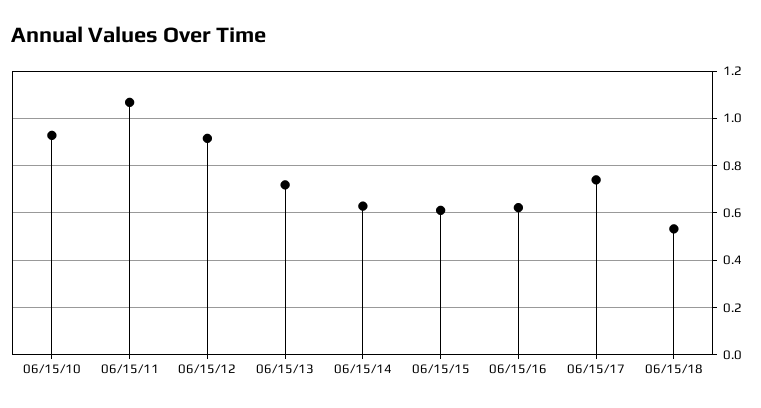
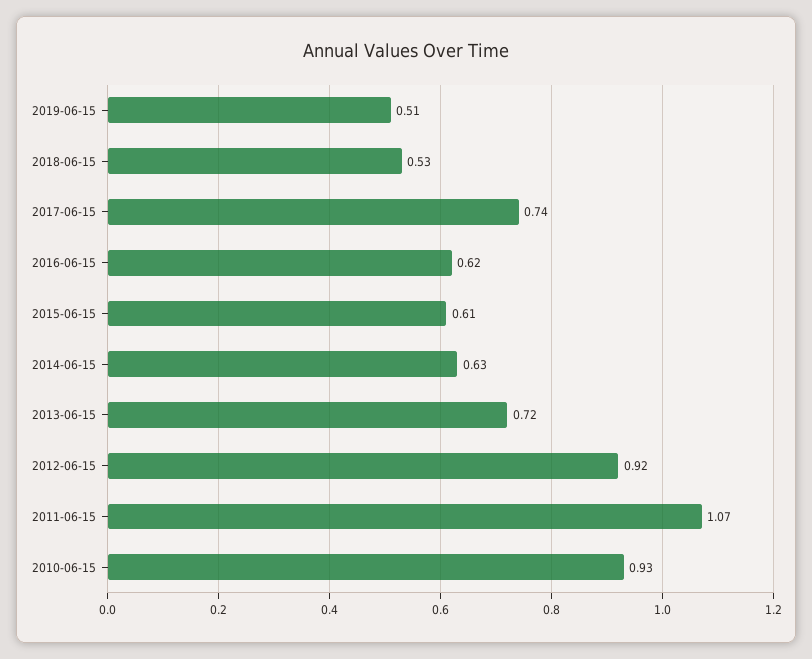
2019-06-15: none -> 0.51

